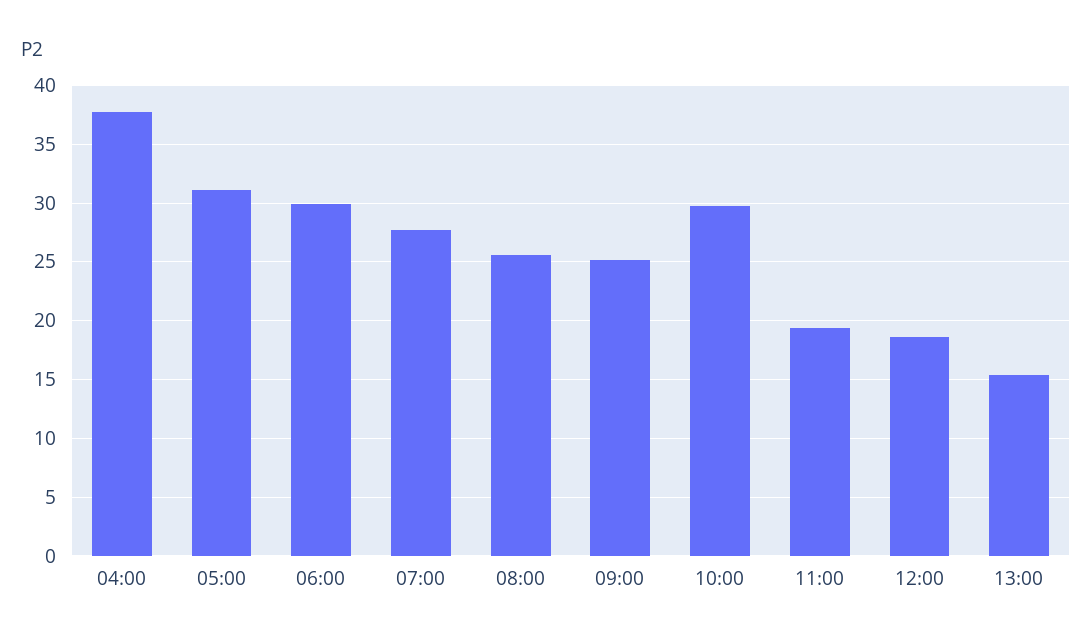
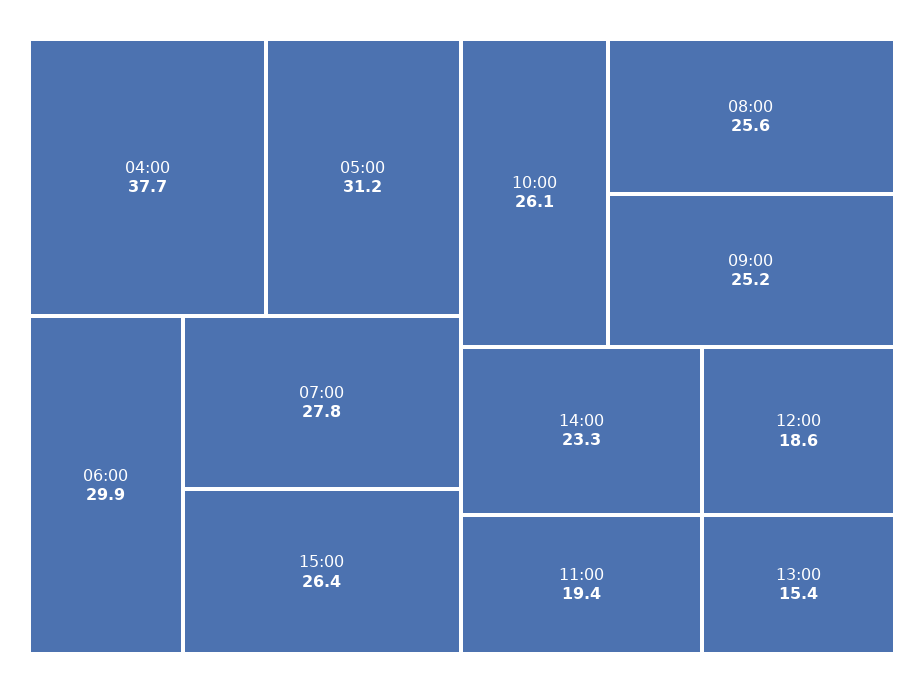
10:00: 30 -> 26.1
15:00: none -> 26.4
14:00: none -> 23.3

